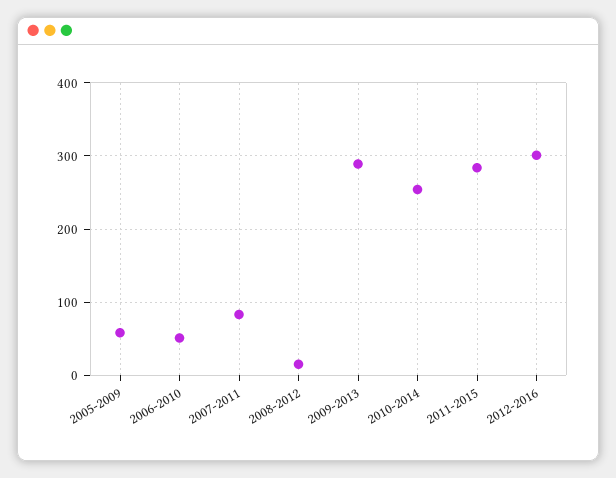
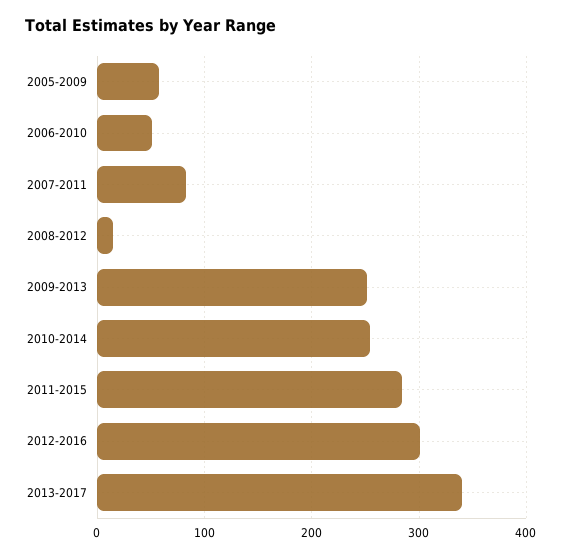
2009-2013: 290 -> 250
2013-2017: none -> 340

